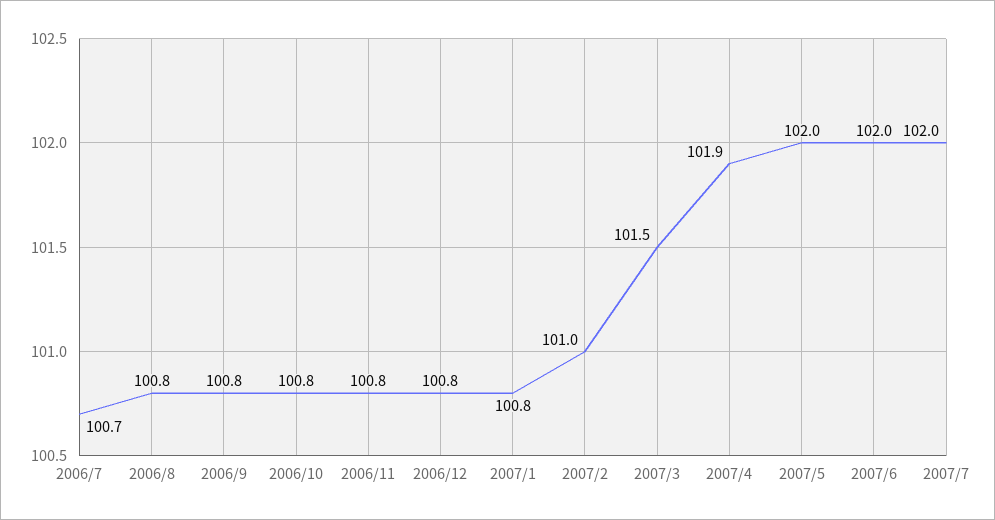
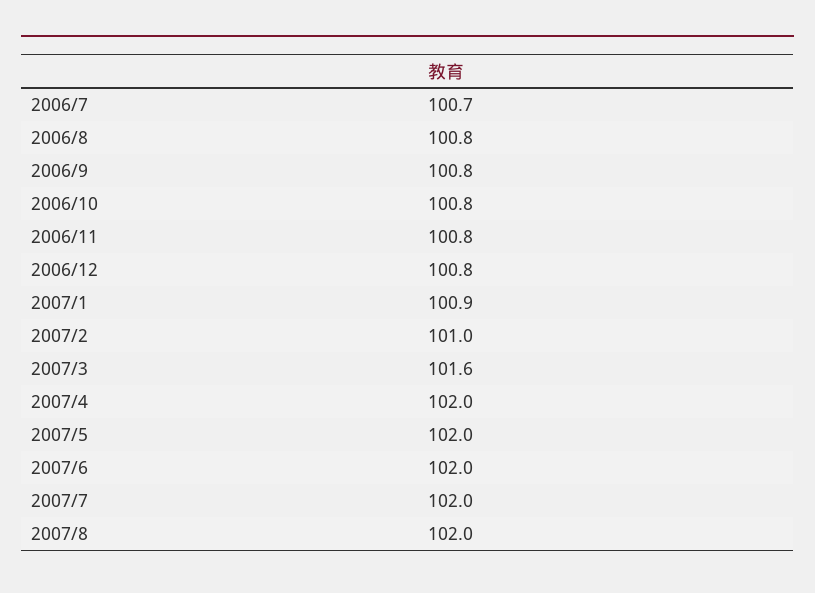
2007/1: 100.8 -> 100.9
2007/3: 101.5 -> 101.6
2007/4: 101.9 -> 102
2007/8: none -> 102

